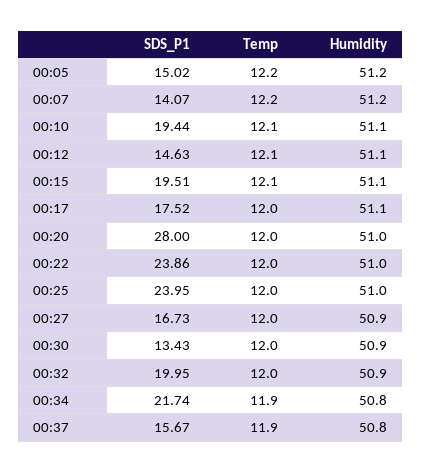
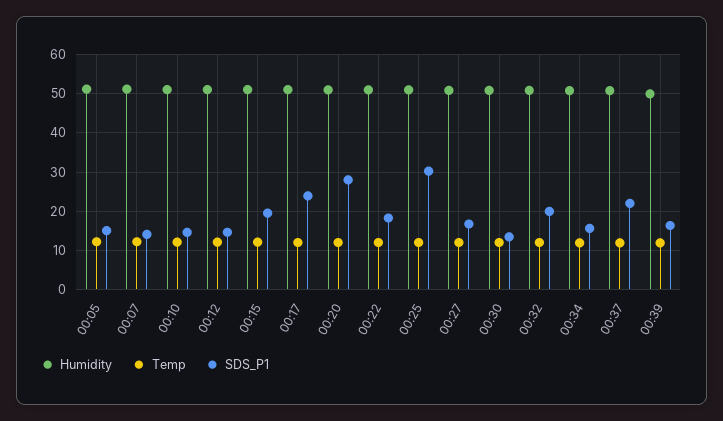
SDS_P1, 00:10: 19.44 -> 14
SDS_P1, 00:17: 17.52 -> 24
SDS_P1, 00:22: 23.86 -> 18
SDS_P1, 00:25: 23.95 -> 30
SDS_P1, 00:34: 21.74 -> 16
SDS_P1, 00:37: 15.67 -> 22
Humidity, 00:39: none -> 50
Temp, 00:39: none -> 12
SDS_P1, 00:39: none -> 16

